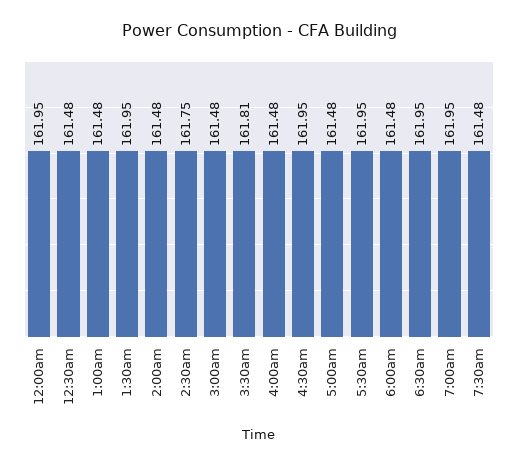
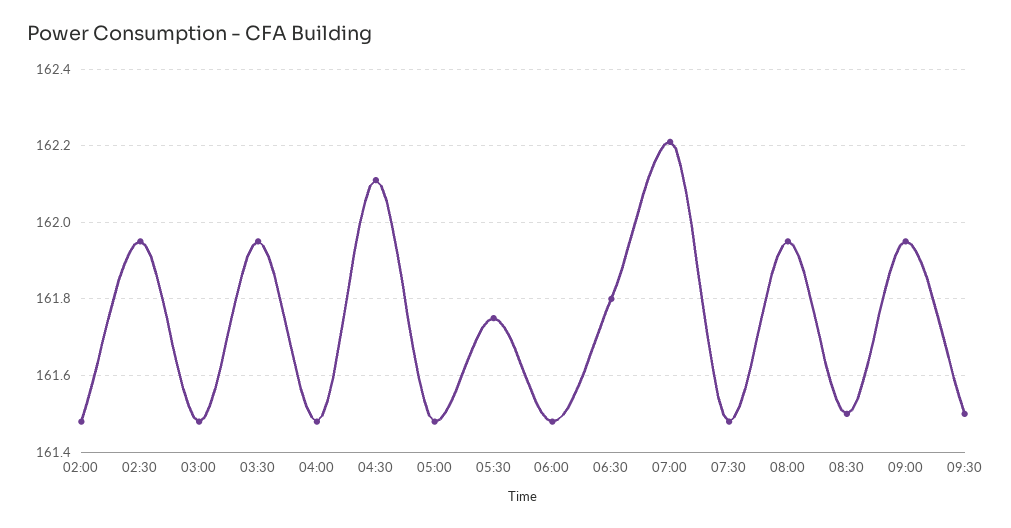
12:00am: 161.95 -> none
12:30am: 161.48 -> none
1:00am: 161.48 -> none
1:30am: 161.95 -> none
2:30am: 161.75 -> 161.95
3:30am: 161.81 -> 161.95
4:30am: 161.95 -> 162.1
5:30am: 161.95 -> 161.75
6:30am: 161.95 -> 161.8
7:00am: 161.95 -> 162.2
08:00: none -> 161.95
08:30: none -> 161.5
09:00: none -> 161.95
09:30: none -> 161.5

